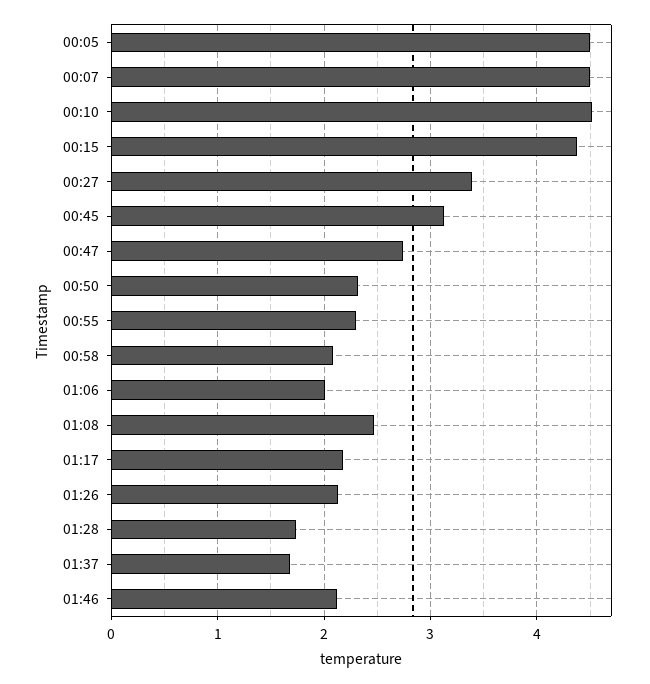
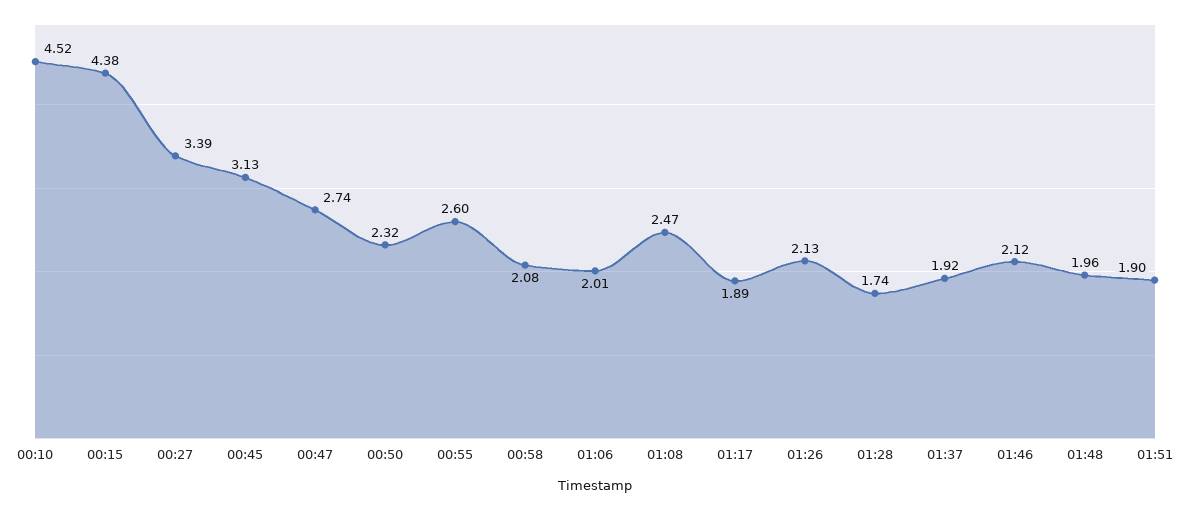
00:05: 4.5 -> none
00:07: 4.5 -> none
00:55: 2.3 -> 2.6
01:17: 2.2 -> 1.89
01:37: 1.7 -> 1.92
01:48: none -> 1.96
01:51: none -> 1.9

